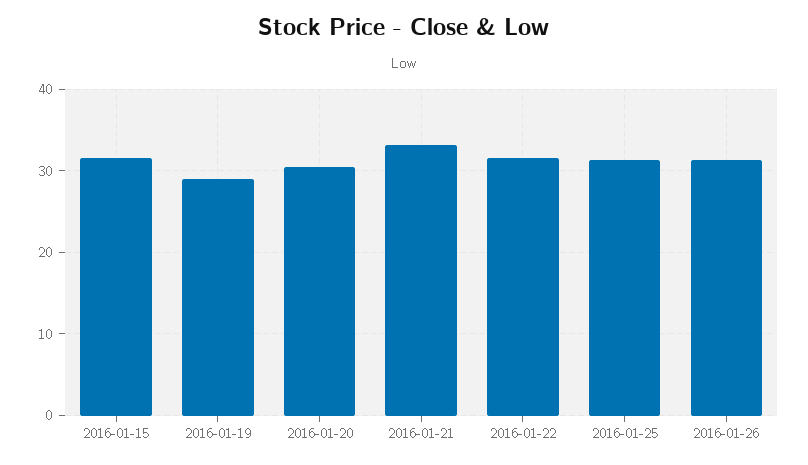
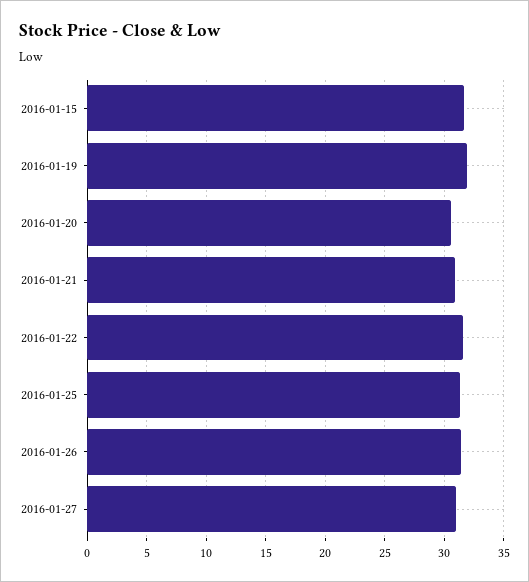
2016-01-19: 29 -> 32
2016-01-21: 33 -> 31
2016-01-27: none -> 31

